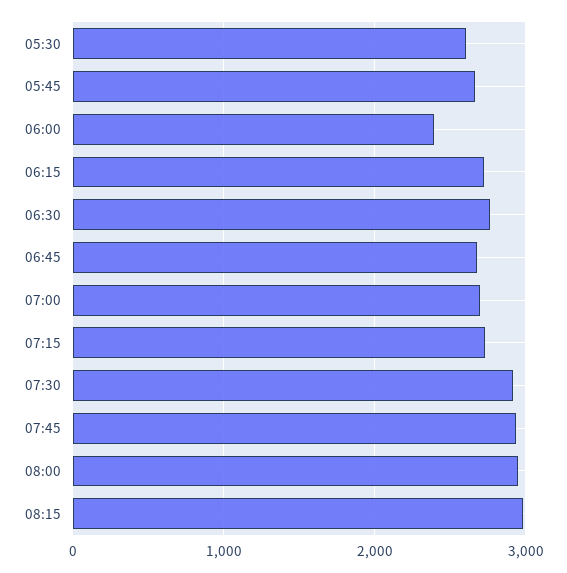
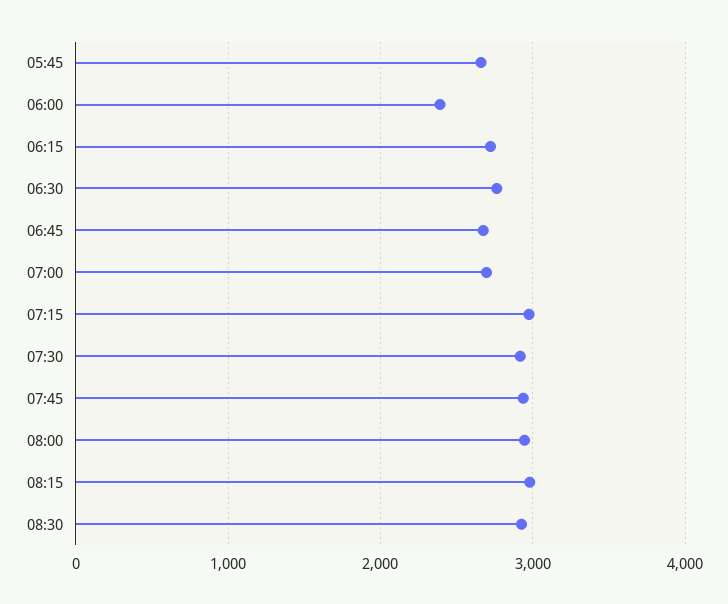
05:30: 2600 -> none
07:15: 2700 -> 3000
08:30: none -> 2900

